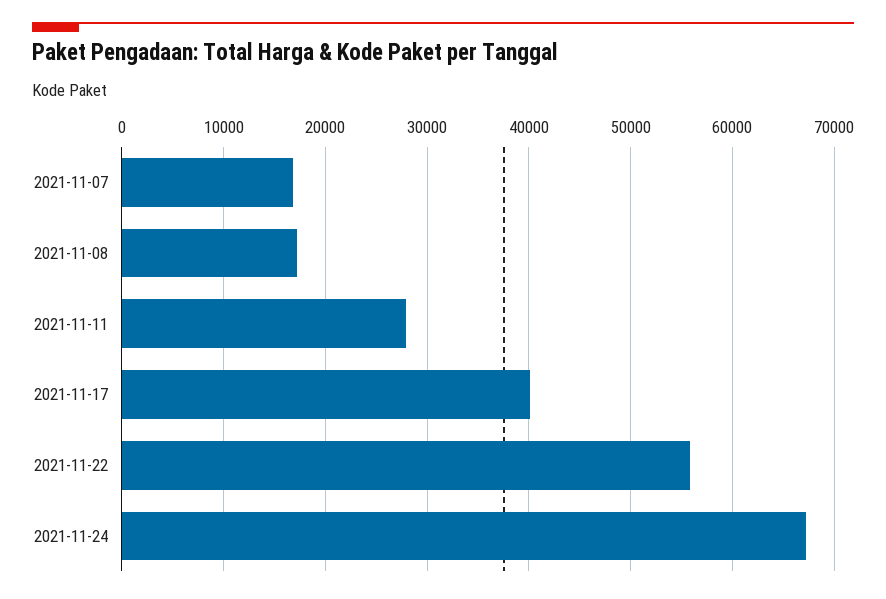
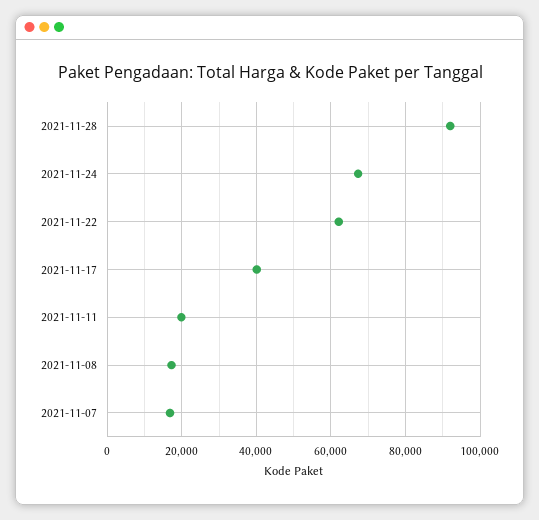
2021-11-11: 28000 -> 20000
2021-11-22: 56000 -> 62000
2021-11-28: none -> 92000

